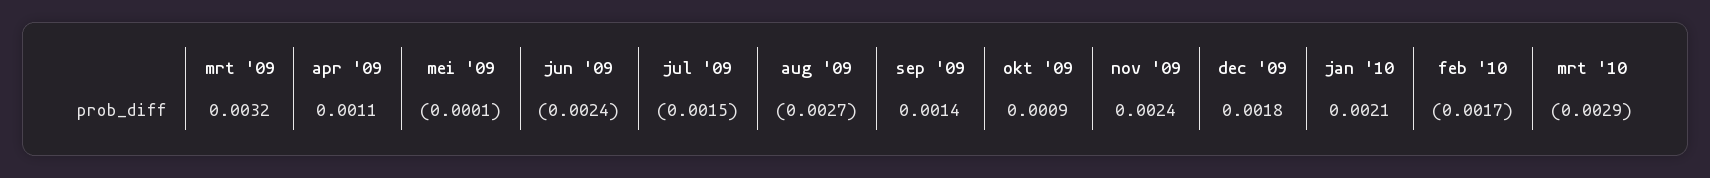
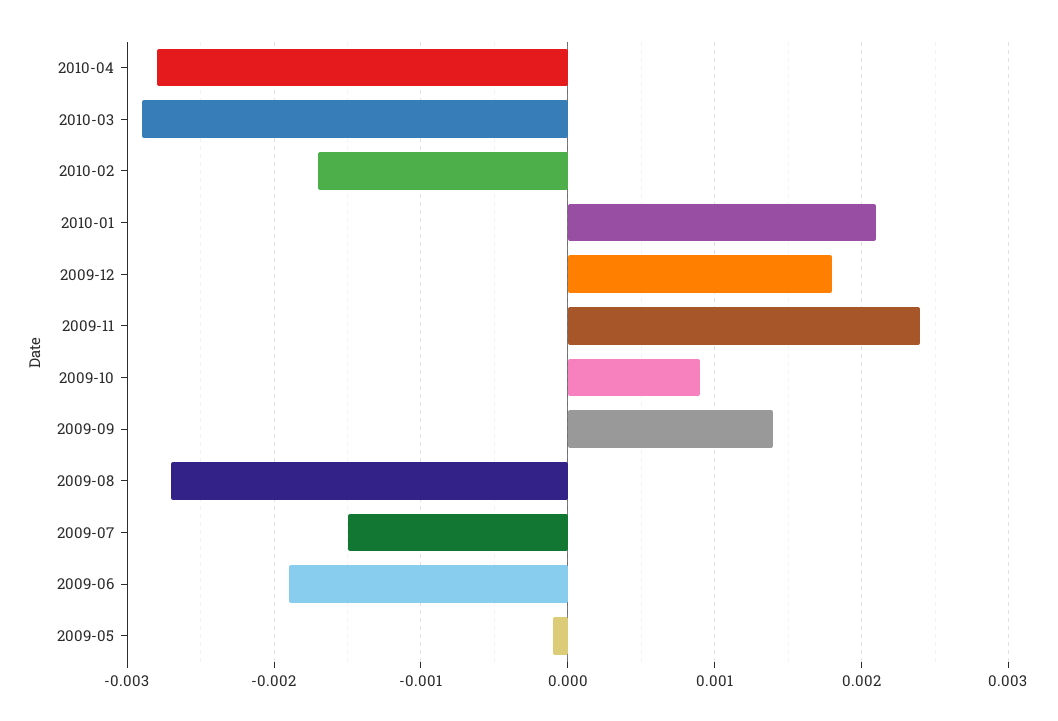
mrt '09: 0.0032 -> none
apr '09: 0.0011 -> none
jun '09: -0.0024 -> -0.0019
2010-04: none -> -0.0028

